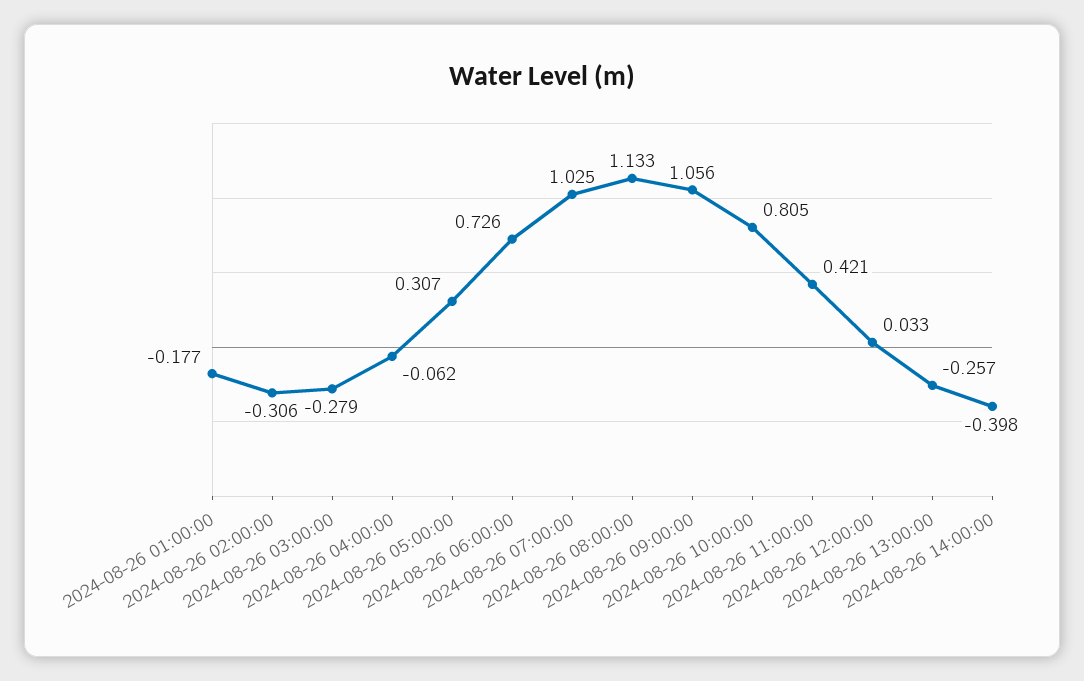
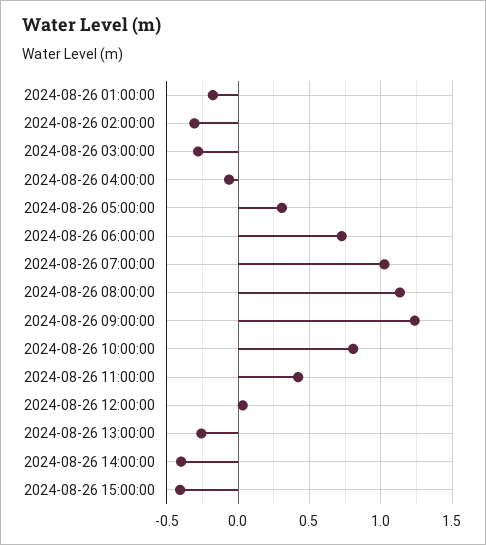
2024-08-26 09:00:00: 1.056 -> 1.25
2024-08-26 15:00:00: none -> -0.4

